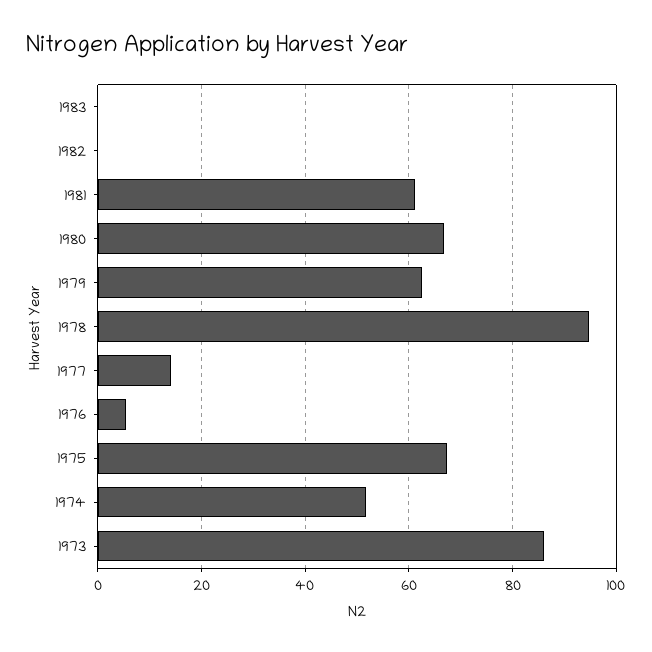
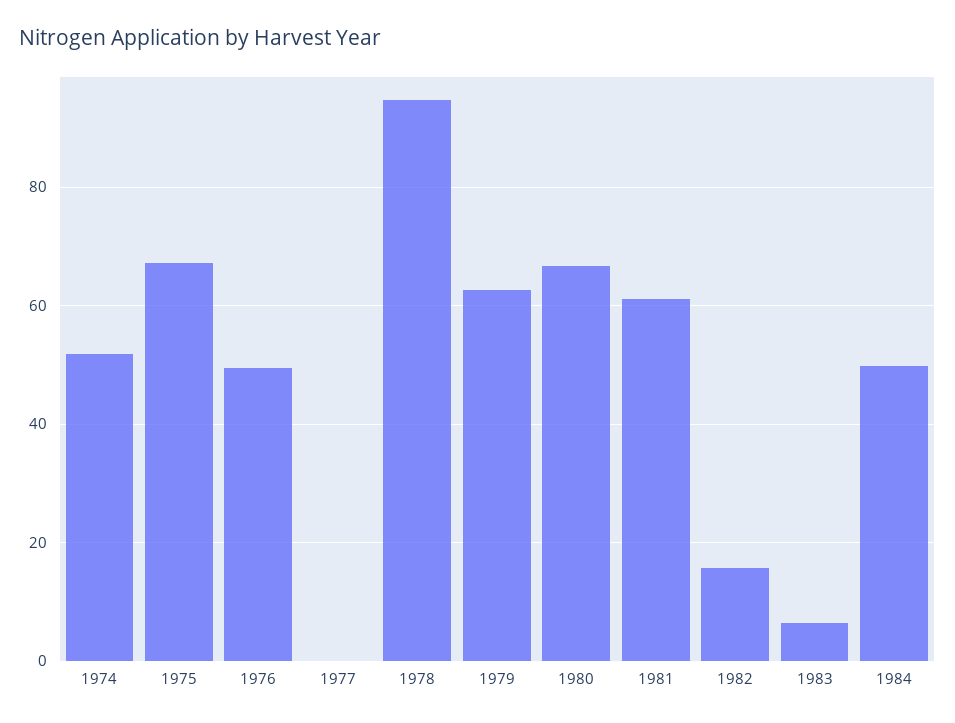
1983: 0 -> 6
1982: 0 -> 16
1977: 14 -> 0
1976: 6 -> 50
1973: 86 -> none
1984: none -> 50

